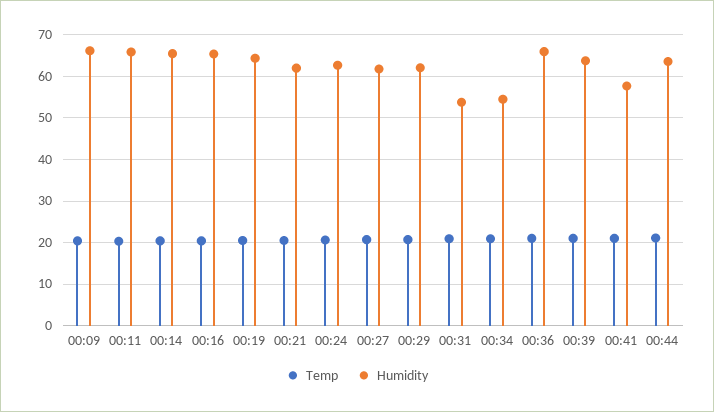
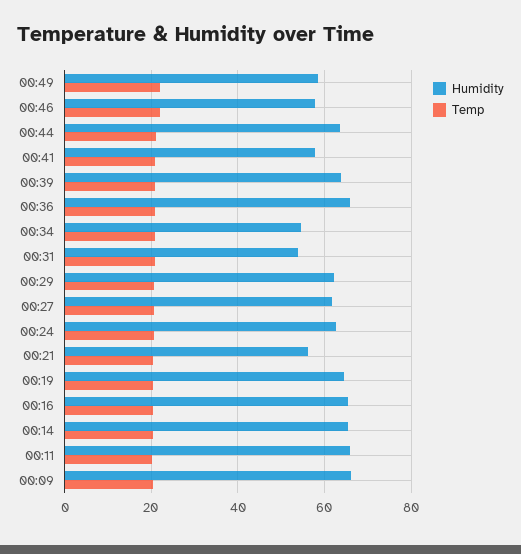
Humidity, 00:21: 62 -> 56
Humidity, 00:49: none -> 58
Temp, 00:49: none -> 22
Humidity, 00:46: none -> 58
Temp, 00:46: none -> 22

